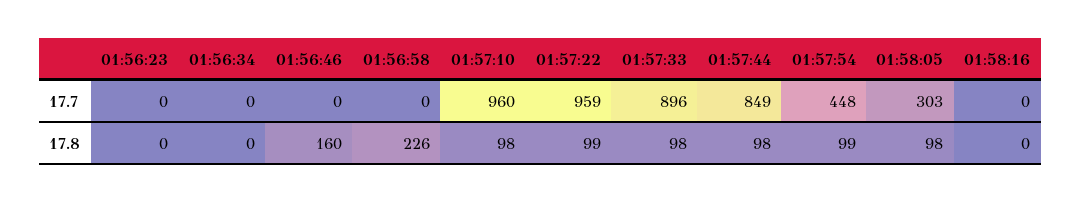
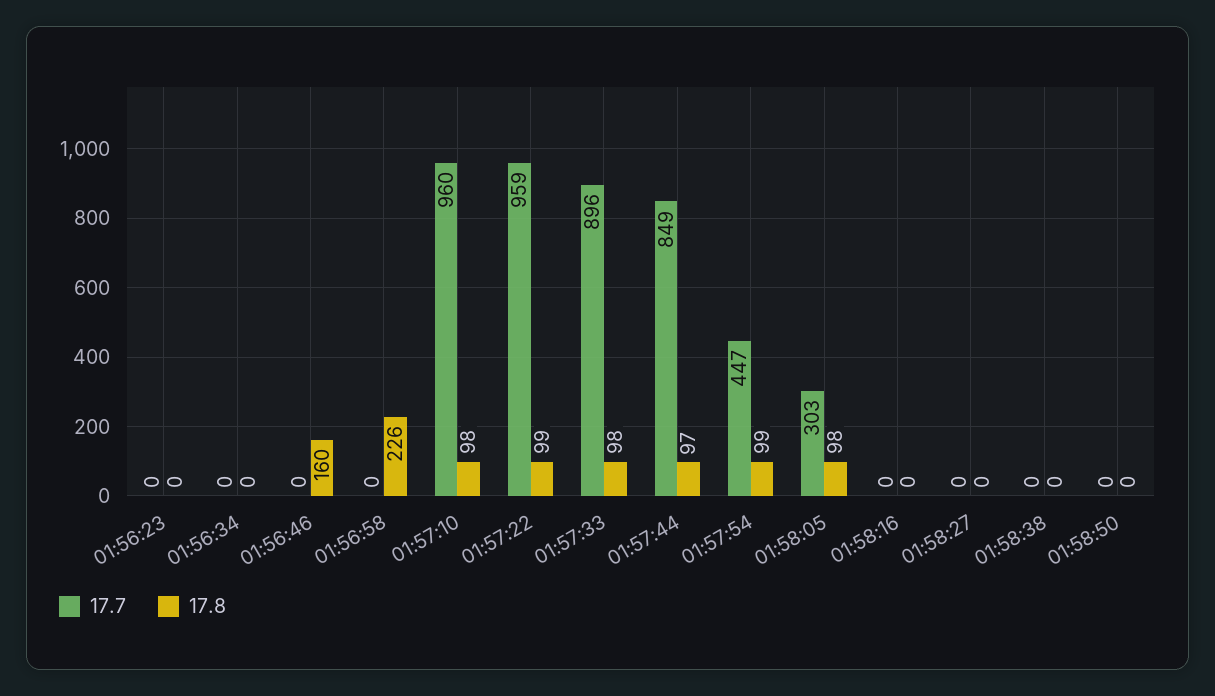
17.7, 01:57:54: 448 -> 447
17.8, 01:57:44: 98 -> 97
17.7, 01:58:27: none -> 0
17.8, 01:58:27: none -> 0
17.7, 01:58:38: none -> 0
17.8, 01:58:38: none -> 0
17.7, 01:58:50: none -> 0
17.8, 01:58:50: none -> 0

